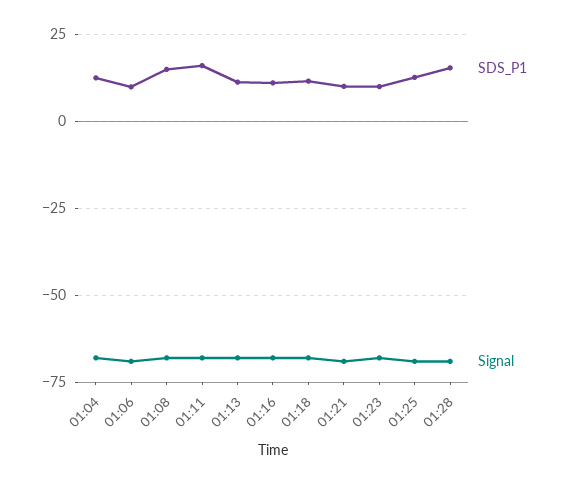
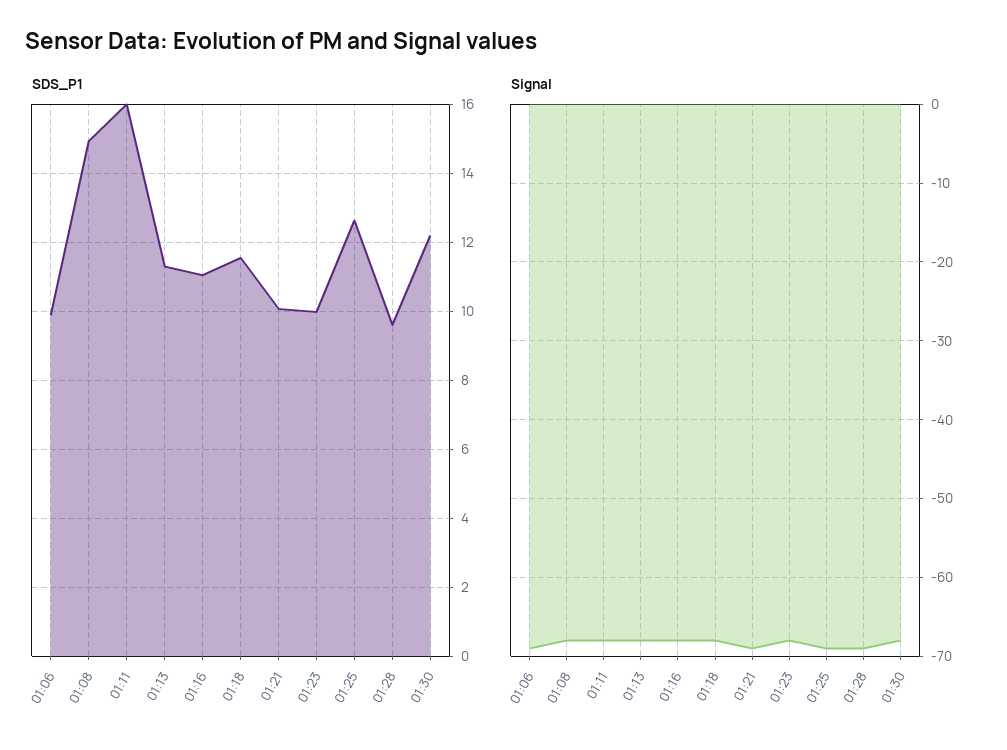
SDS_P1, 01:04: 12.5 -> none
Signal, 01:04: -67.5 -> none
SDS_P1, 01:28: 15 -> 9.6
SDS_P1, 01:30: none -> 12.2
Signal, 01:30: none -> -68

